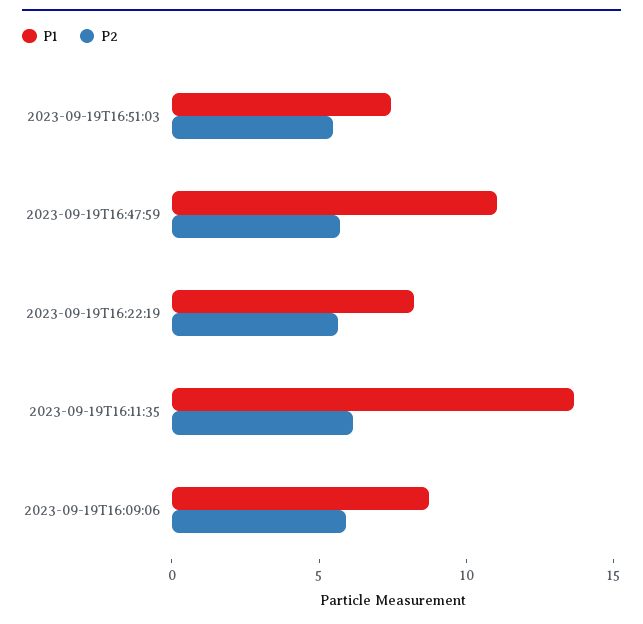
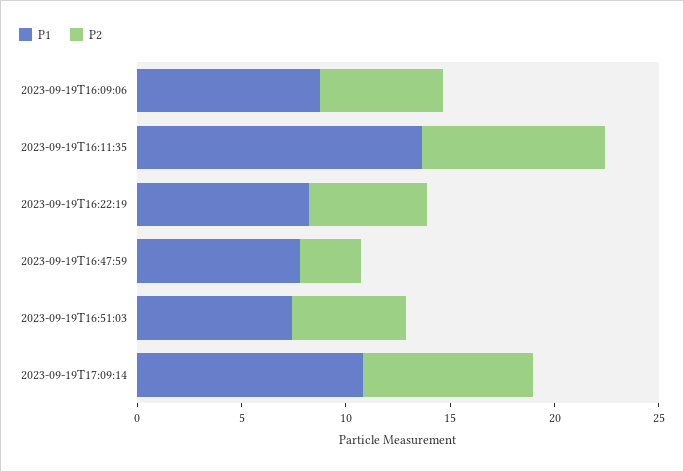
P1, 2023-09-19T16:47:59: 11 -> 8
P2, 2023-09-19T16:47:59: 6 -> 3
P2, 2023-09-19T16:11:35: 6 -> 9
P1, 2023-09-19T17:09:14: none -> 11
P2, 2023-09-19T17:09:14: none -> 8

